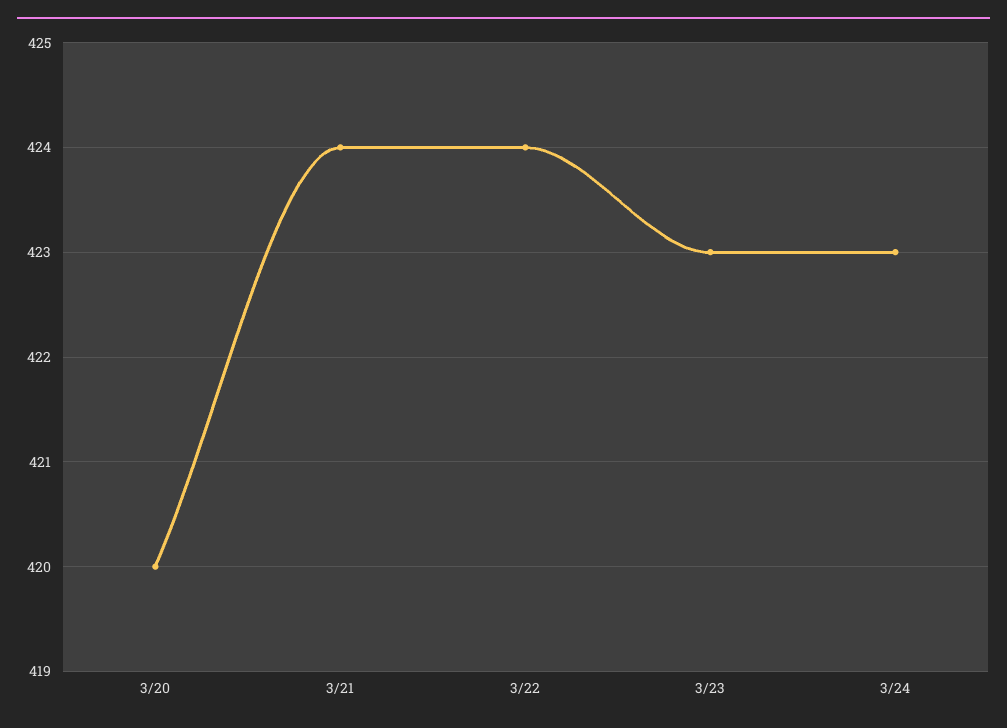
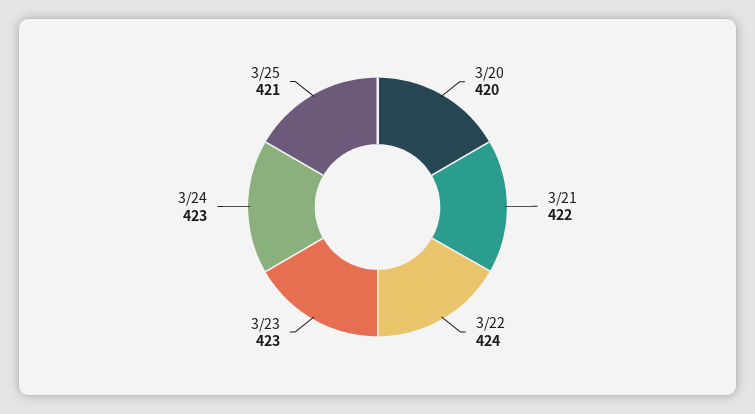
3/21: 424 -> 422
3/25: none -> 421

